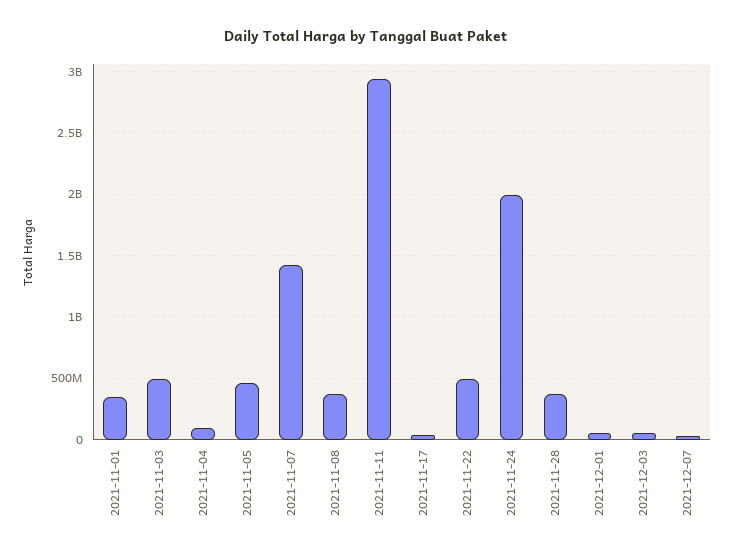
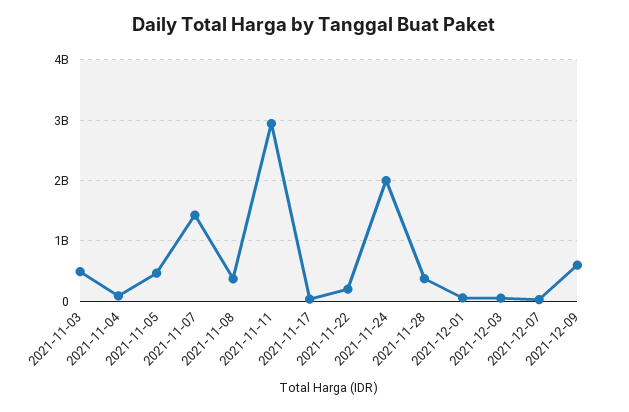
2021-11-01: 350000000 -> none
2021-11-22: 500000000 -> 200000000
2021-12-09: none -> 600000000

